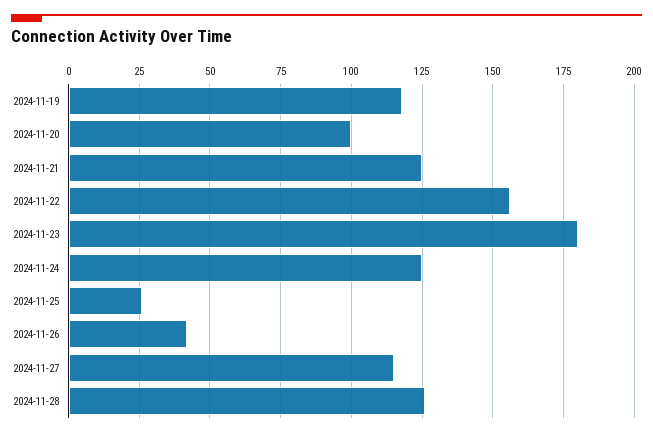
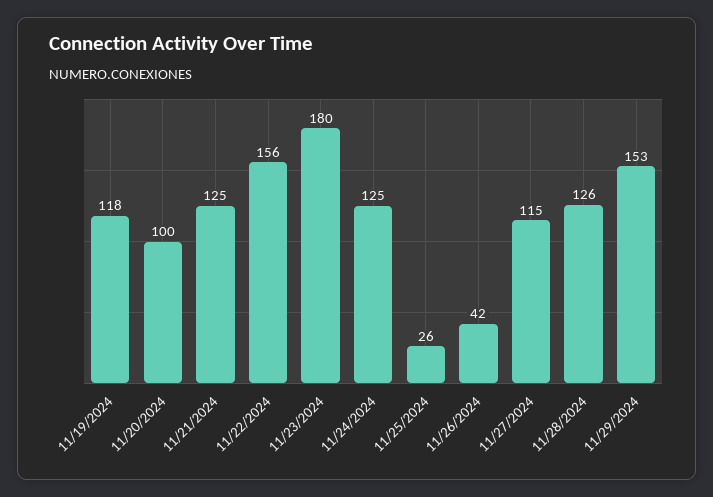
11/29/2024: none -> 153

